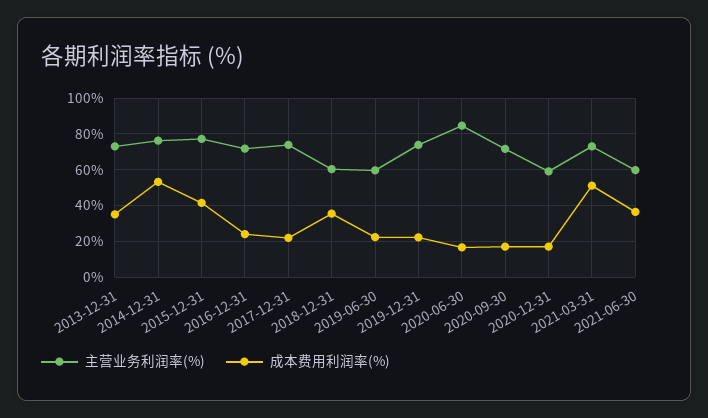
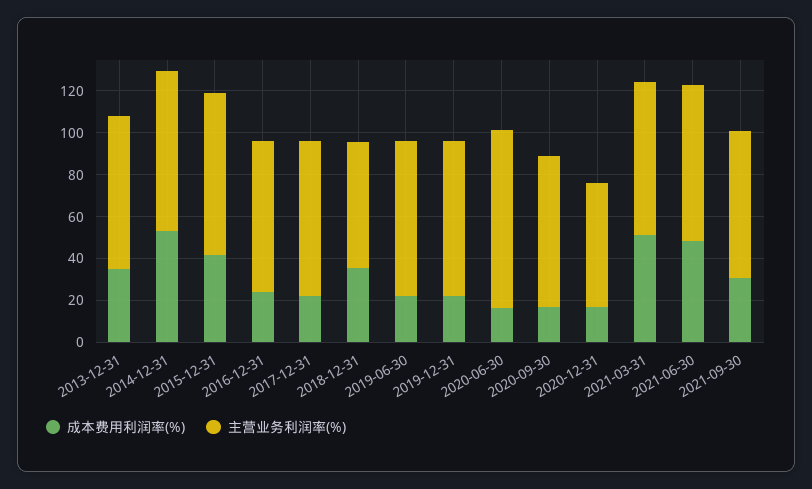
主营业务利润率(%), 2019-06-30: 60 -> 75
主营业务利润率(%), 2021-06-30: 60 -> 75
成本费用利润率(%), 2021-06-30: 35 -> 50
成本费用利润率(%), 2021-09-30: none -> 30
主营业务利润率(%), 2021-09-30: none -> 70

